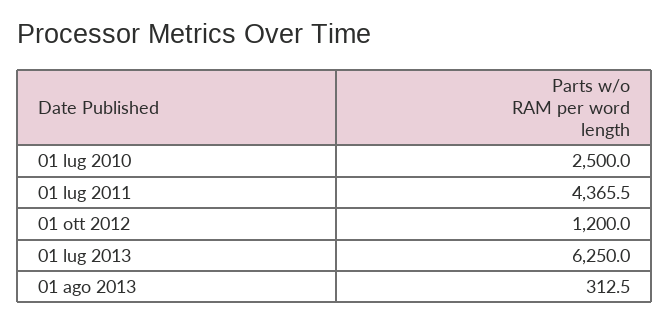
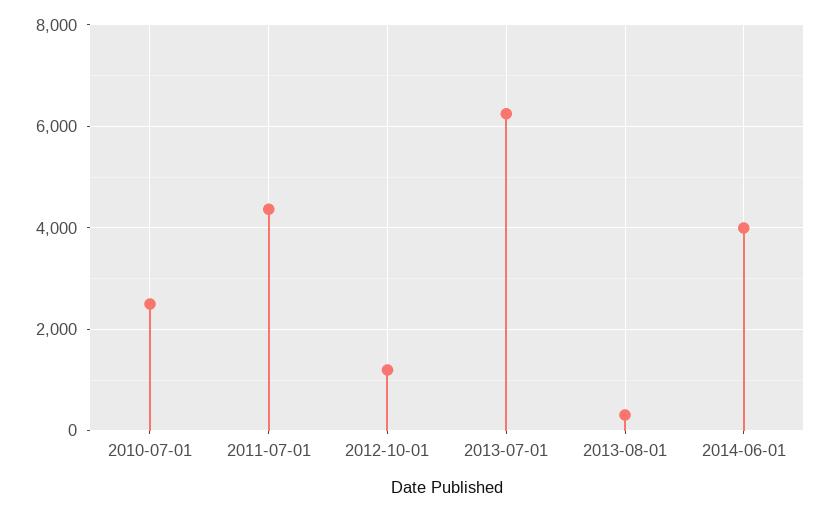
2014-06-01: none -> 4000

